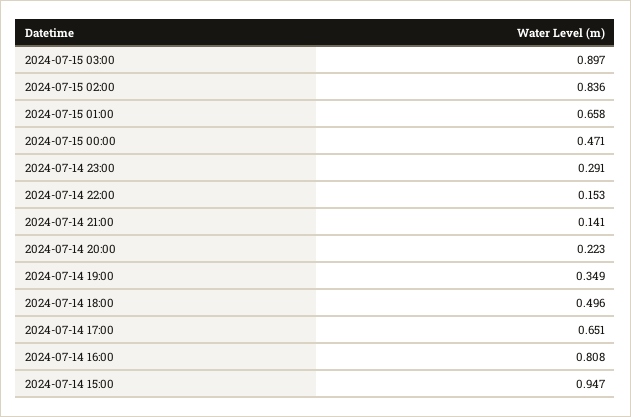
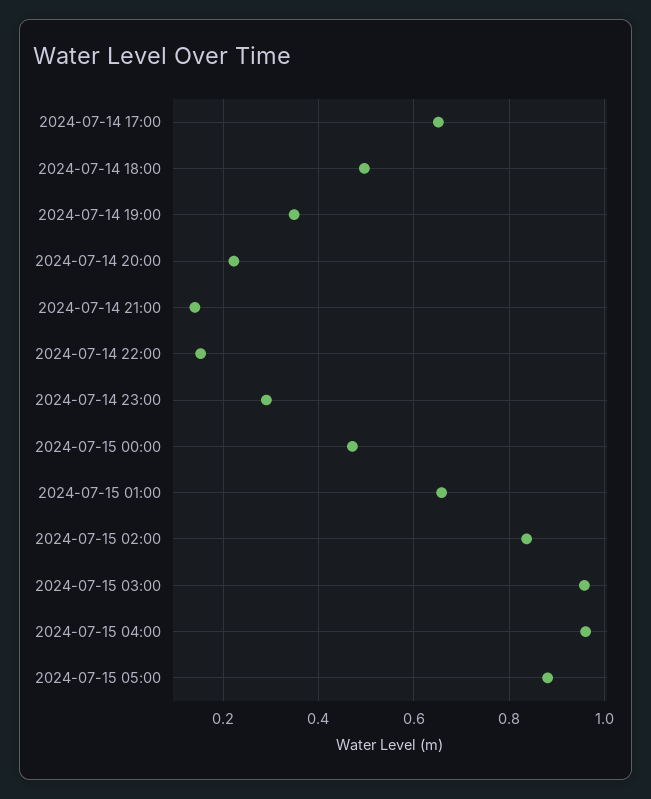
2024-07-15 03:00: 0.897 -> 0.96
2024-07-14 16:00: 0.808 -> none
2024-07-14 15:00: 0.947 -> none
2024-07-15 04:00: none -> 0.96
2024-07-15 05:00: none -> 0.88

